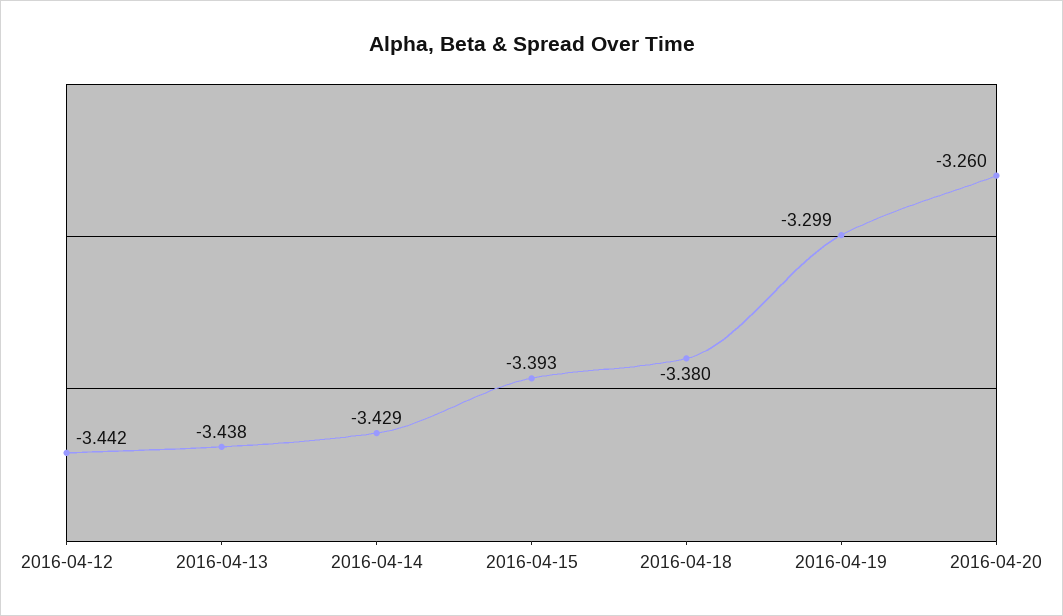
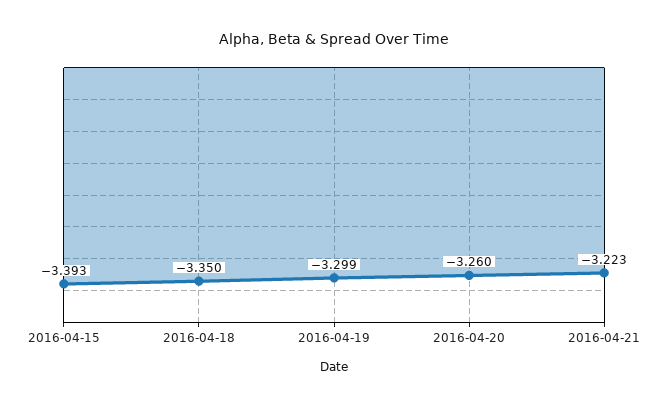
2016-04-12: -3.442 -> none
2016-04-13: -3.438 -> none
2016-04-14: -3.429 -> none
2016-04-18: -3.38 -> -3.35
2016-04-21: none -> -3.223

